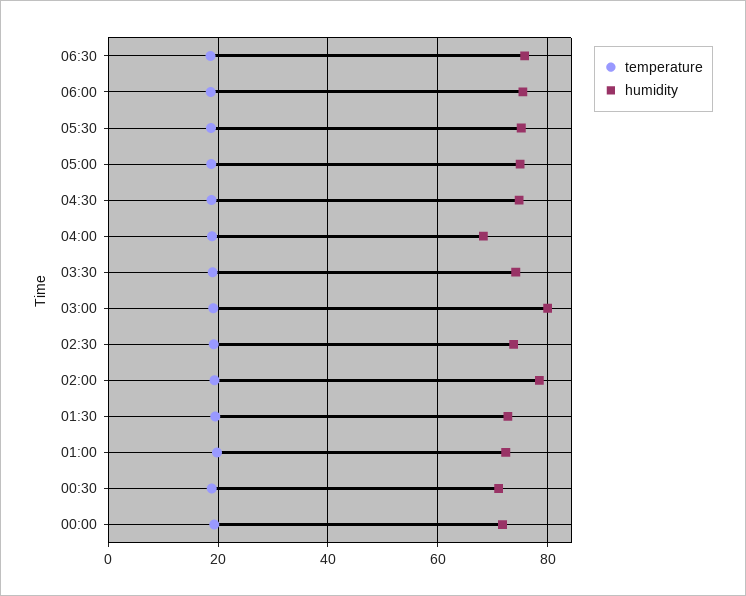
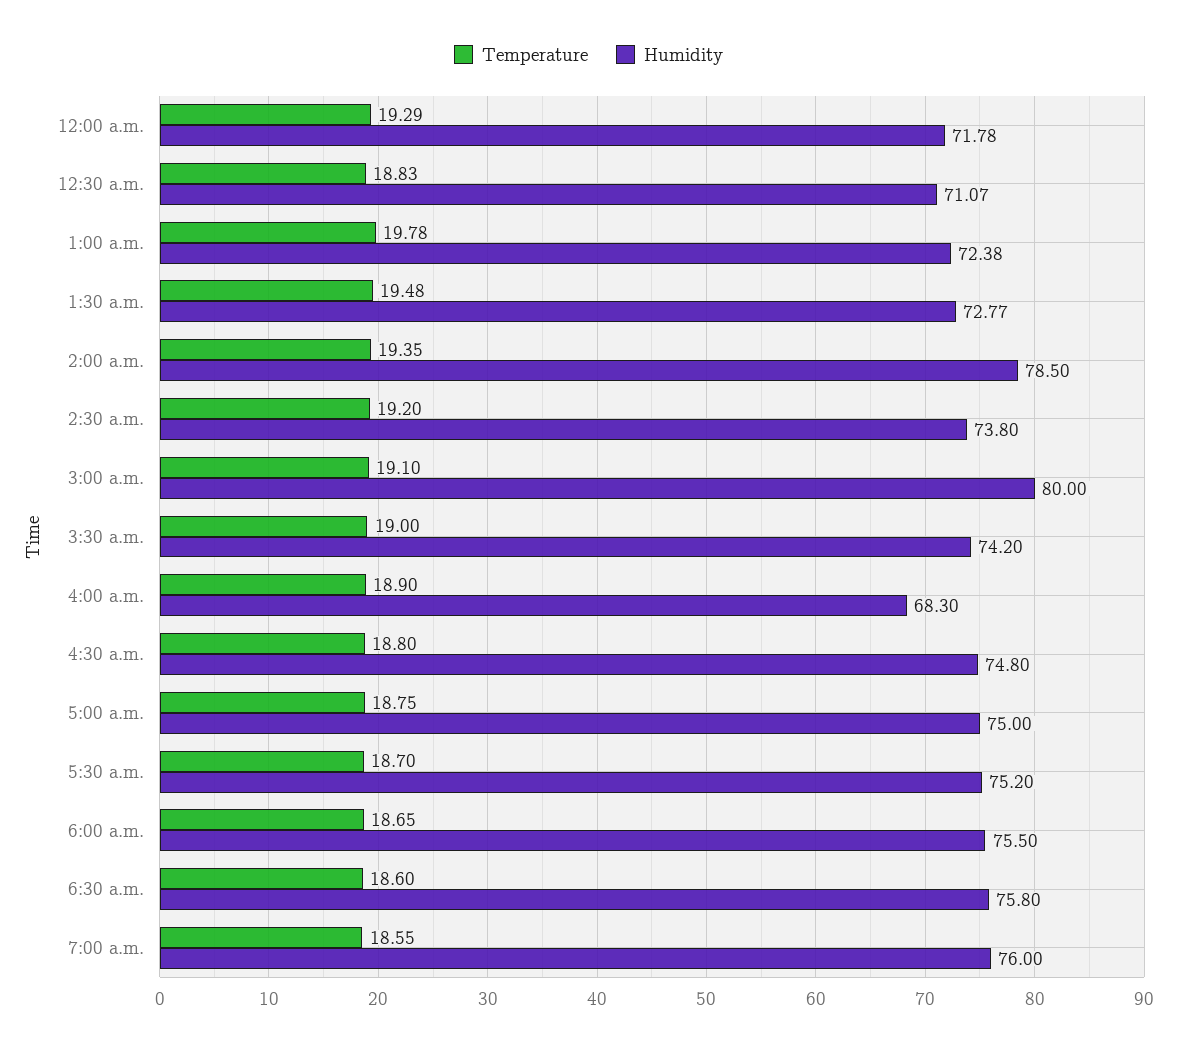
temperature, 7:00 a.m.: none -> 18.55
humidity, 7:00 a.m.: none -> 76

